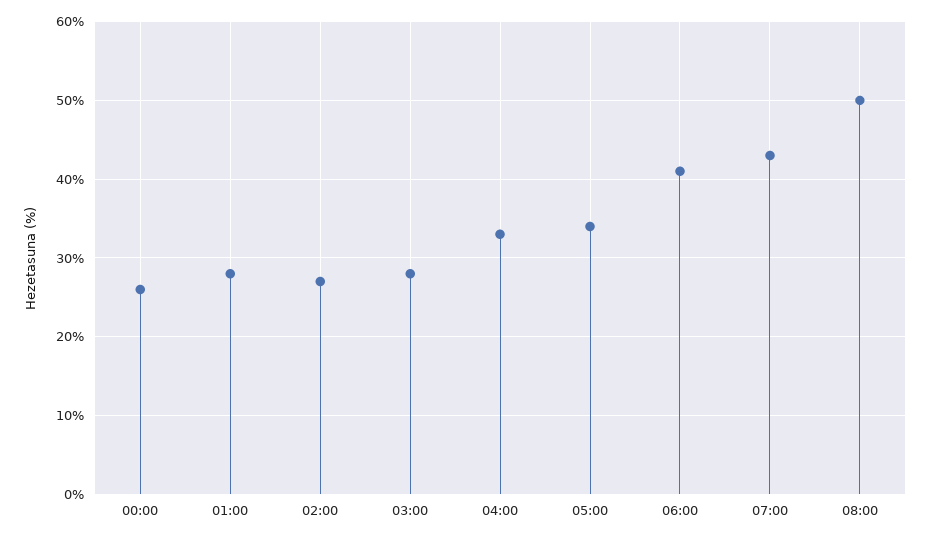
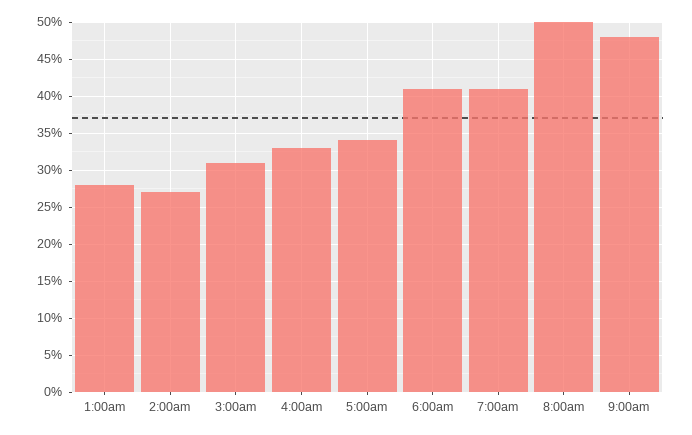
00:00: 26 -> none
03:00: 28 -> 31
07:00: 43 -> 41
9:00am: none -> 48

